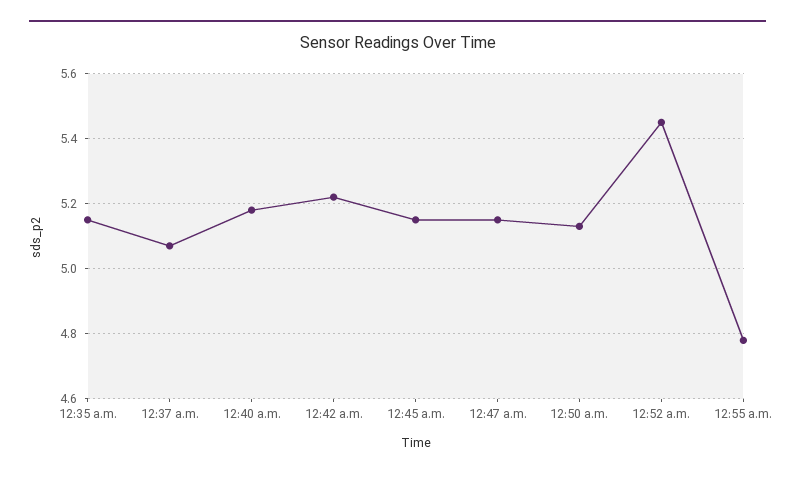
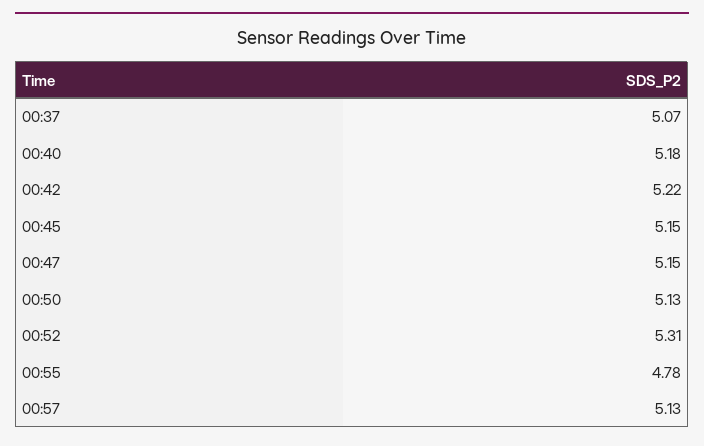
12:35 a.m.: 5.15 -> none
12:52 a.m.: 5.45 -> 5.31
00:57: none -> 5.13

